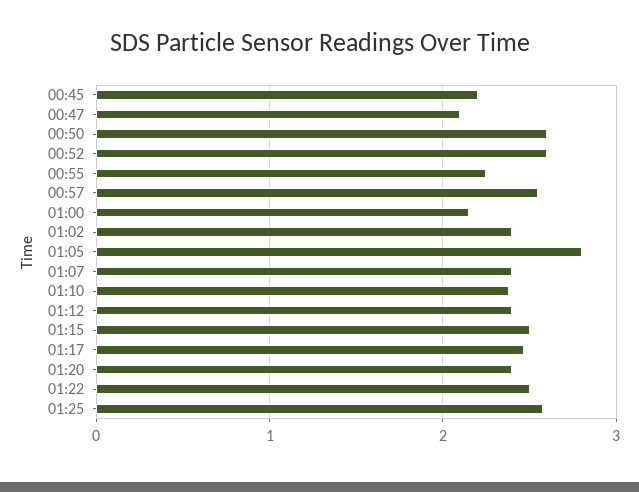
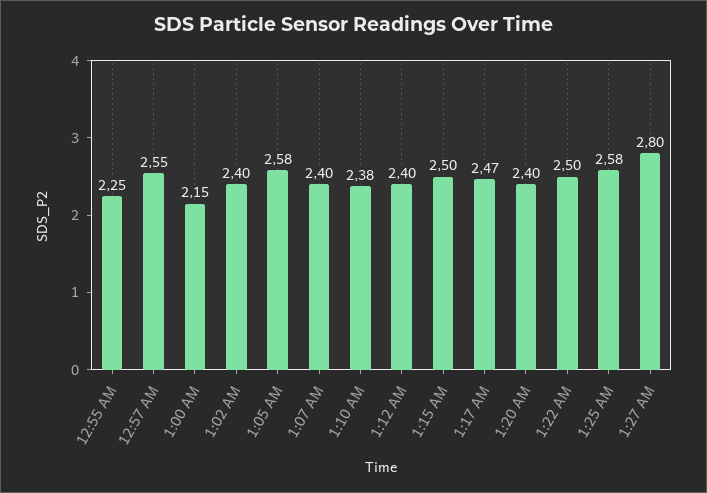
00:45: 2.2 -> none
00:47: 2.1 -> none
00:50: 2.6 -> none
00:52: 2.6 -> none
01:05: 2.8 -> 2.58
1:27 AM: none -> 2.8

